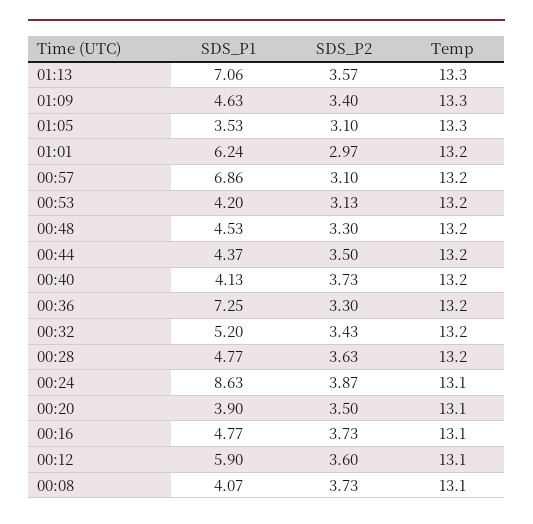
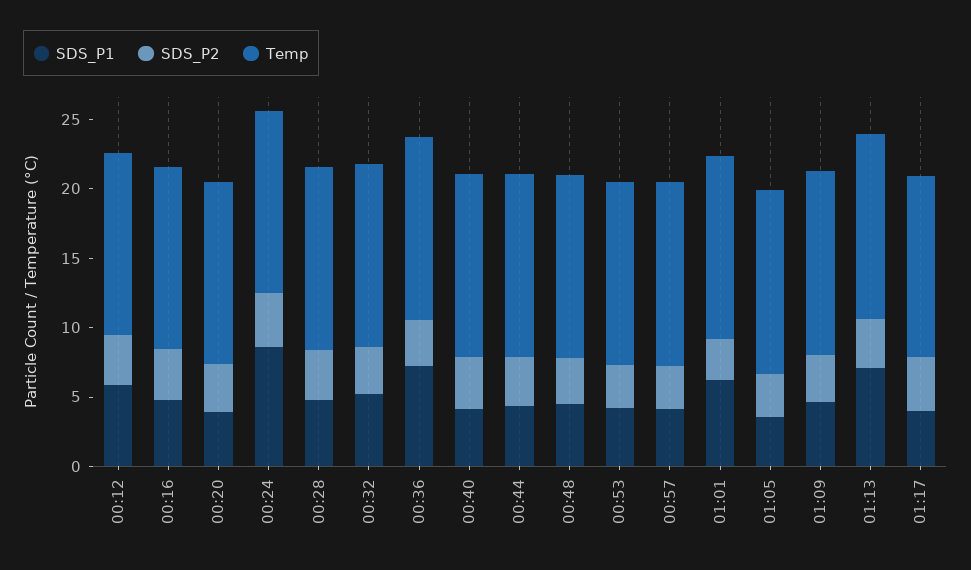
SDS_P1, 00:57: 6.86 -> 4
SDS_P1, 00:08: 4.07 -> none
SDS_P2, 00:08: 3.73 -> none
Temp, 00:08: 13.1 -> none
SDS_P1, 01:17: none -> 4
SDS_P2, 01:17: none -> 4
Temp, 01:17: none -> 13

